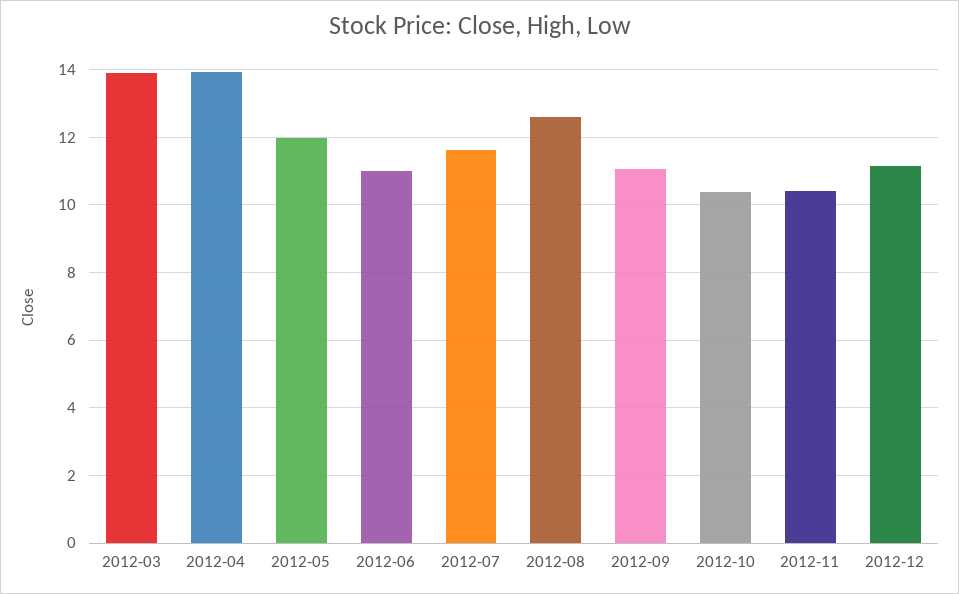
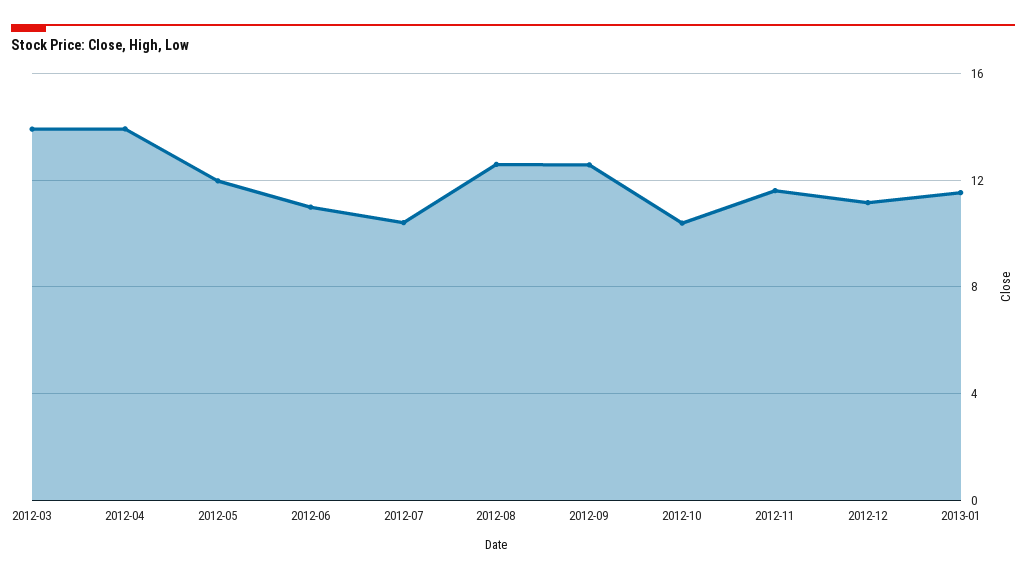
2012-07: 11.6 -> 10.5
2012-09: 11 -> 12.5
2012-11: 10.4 -> 11.5
2013-01: none -> 11.5

